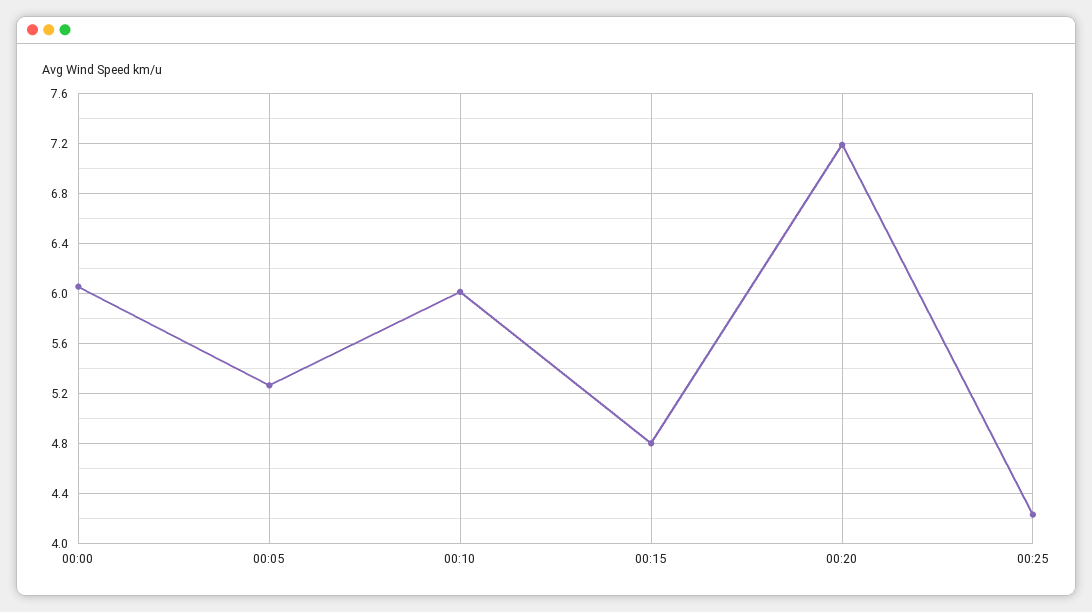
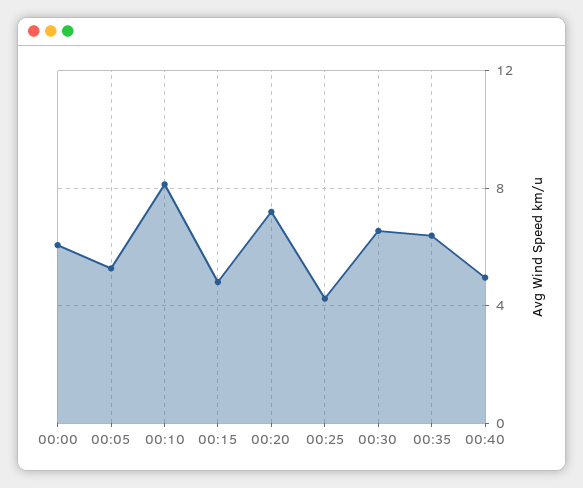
00:10: 6 -> 8
00:30: none -> 6.5
00:35: none -> 6.5
00:40: none -> 5

